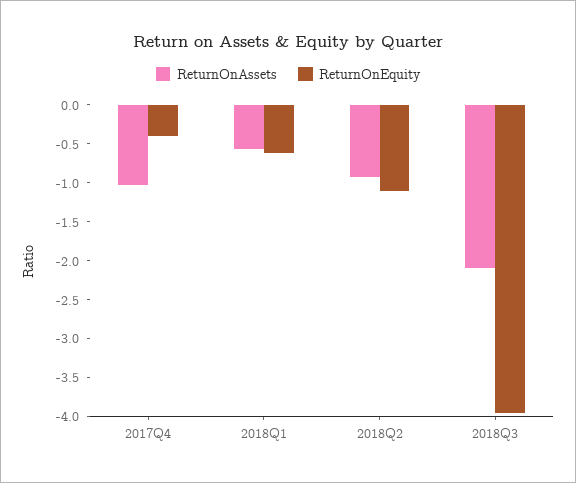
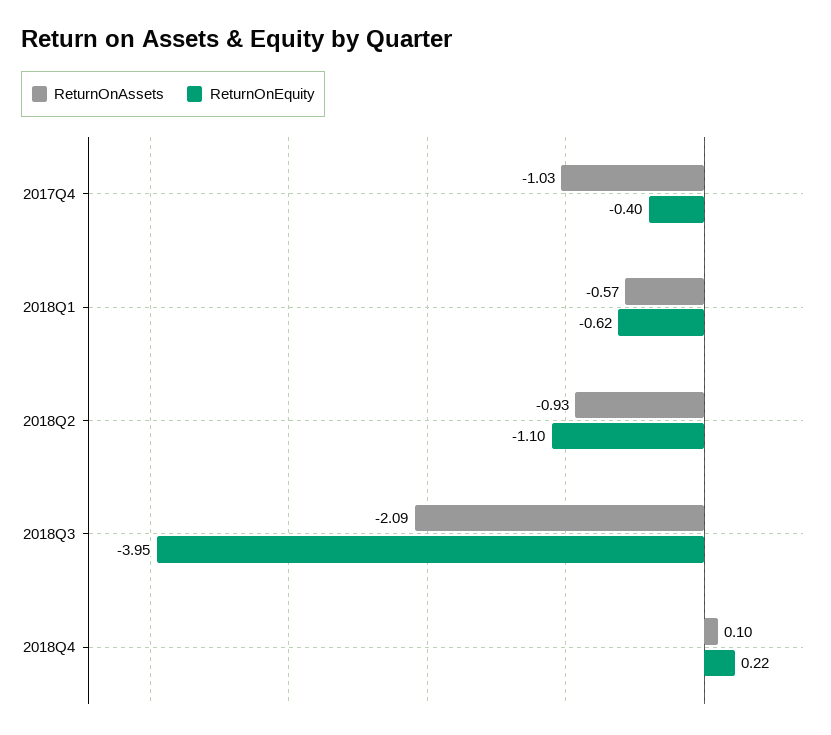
ReturnOnAssets, 2018Q4: none -> 0.1
ReturnOnEquity, 2018Q4: none -> 0.22

